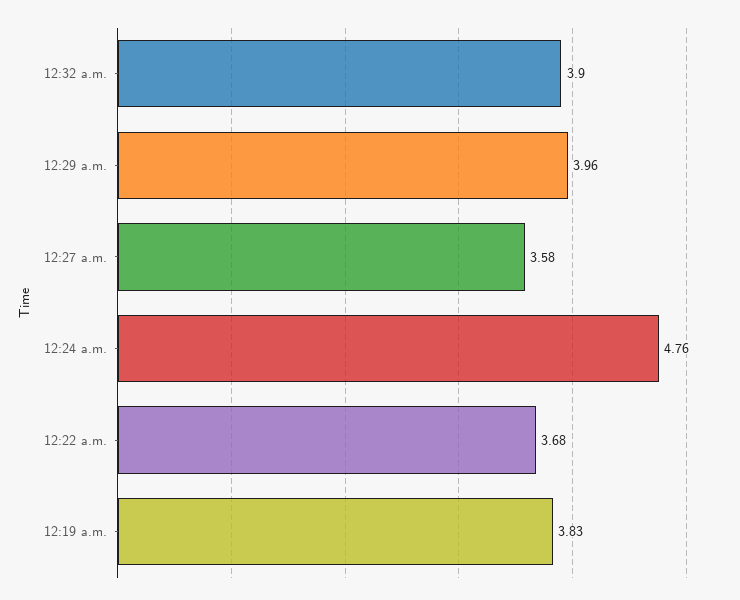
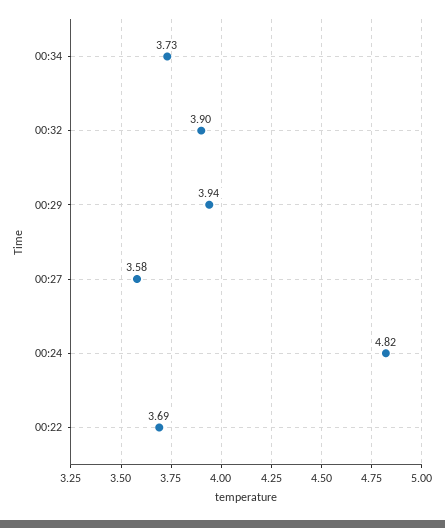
12:29 a.m.: 3.96 -> 3.94
12:24 a.m.: 4.76 -> 4.82
12:22 a.m.: 3.68 -> 3.69
12:19 a.m.: 3.83 -> none
00:34: none -> 3.73

